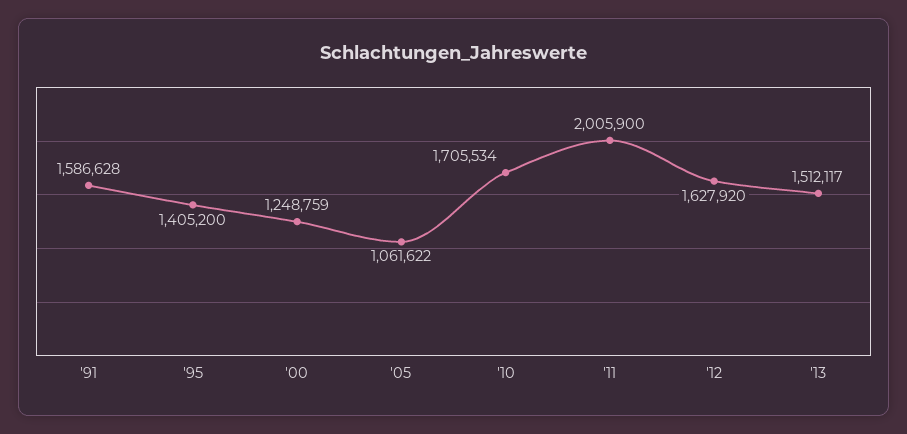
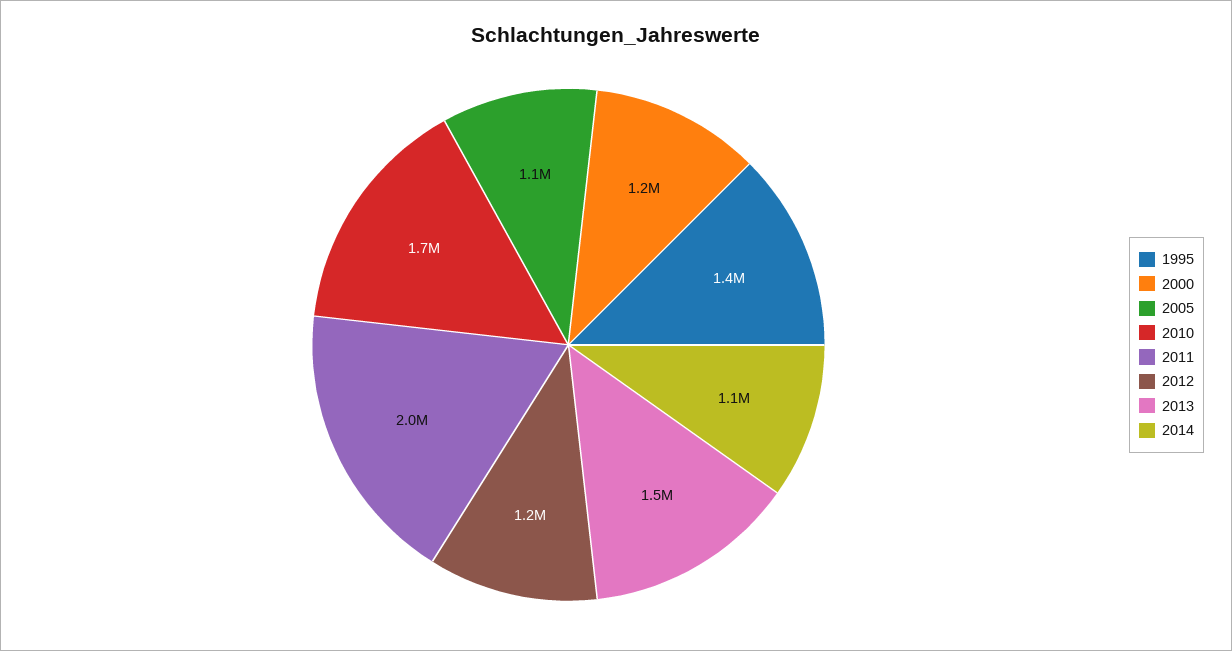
'91: 1586628 -> none
'12: 1627920 -> 1200000
2014: none -> 1100000

